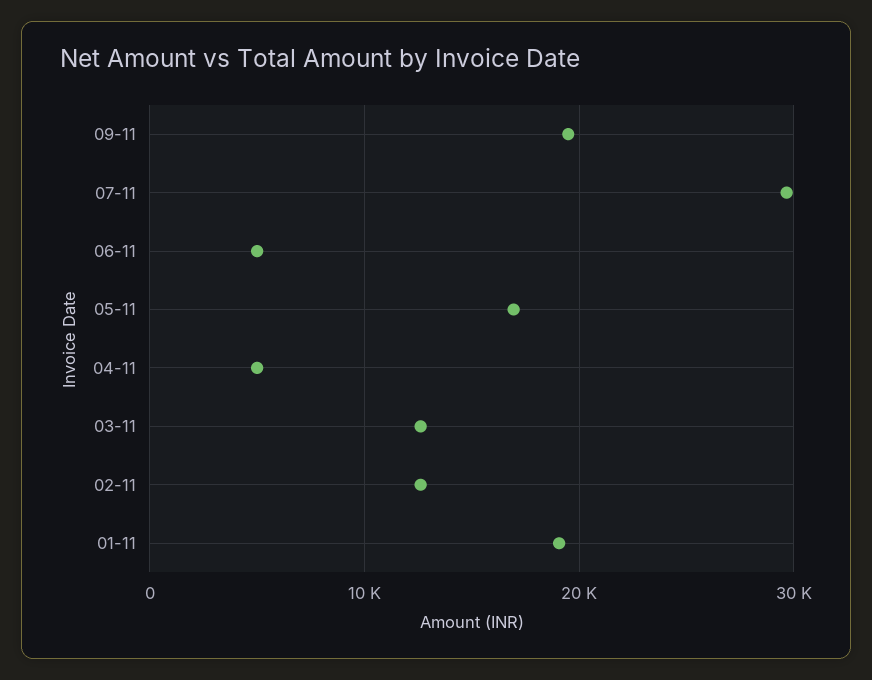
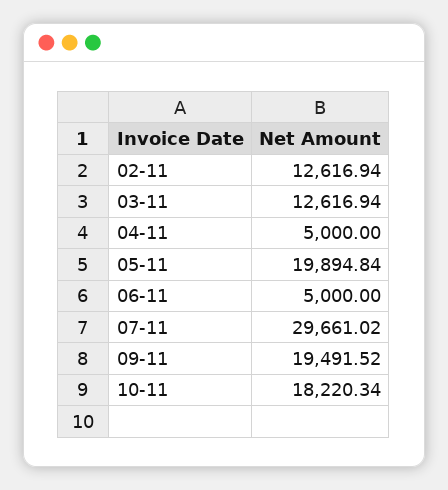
05-11: 17000 -> 19894.84
01-11: 19000 -> none
10-11: none -> 18220.34

